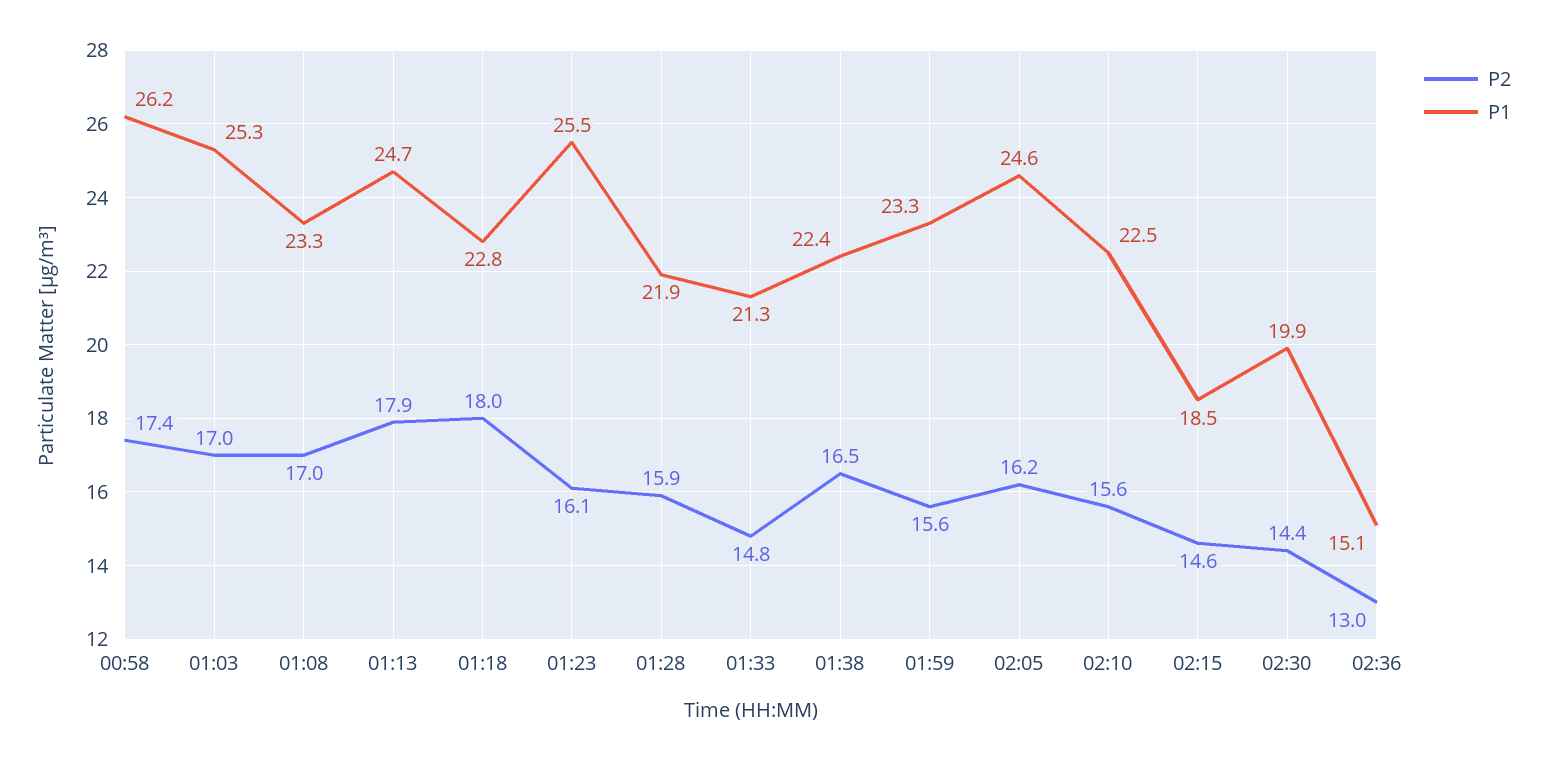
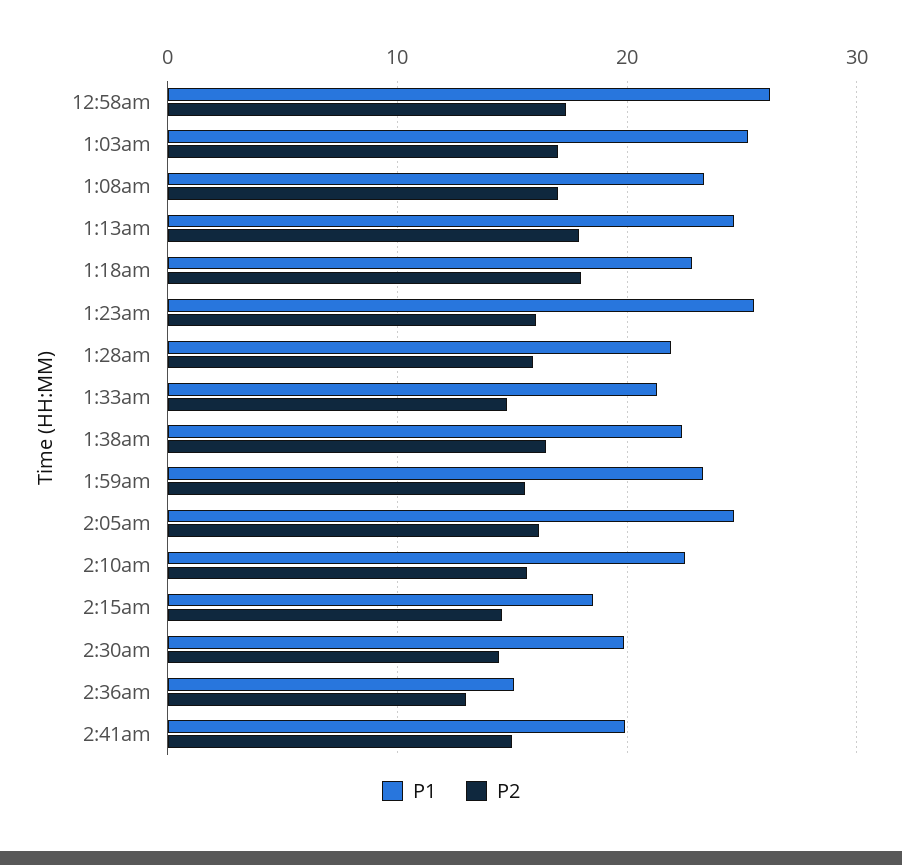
P1, 2:41am: none -> 20
P2, 2:41am: none -> 15

